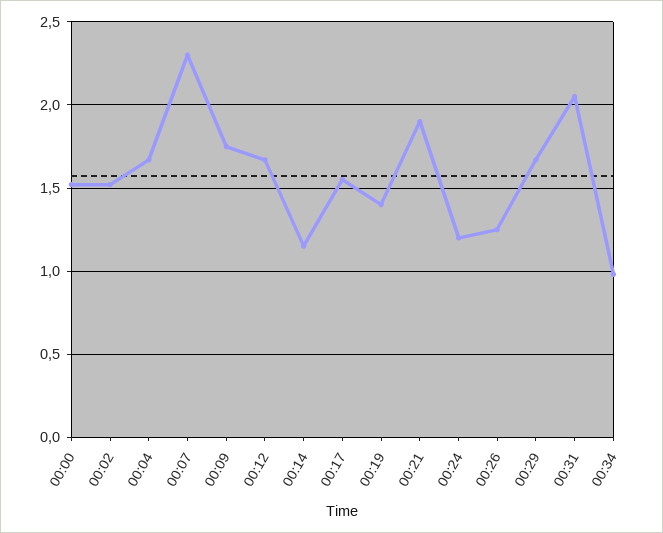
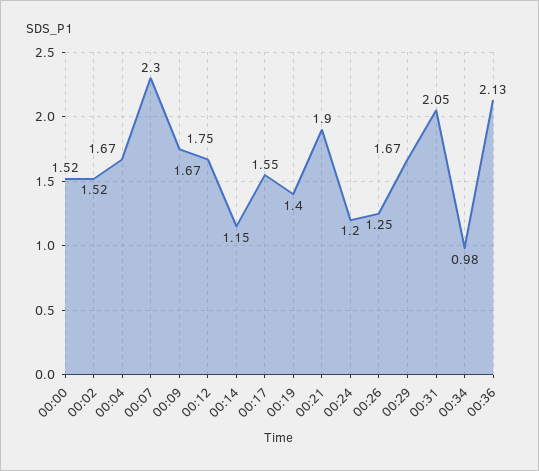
00:36: none -> 2.13

